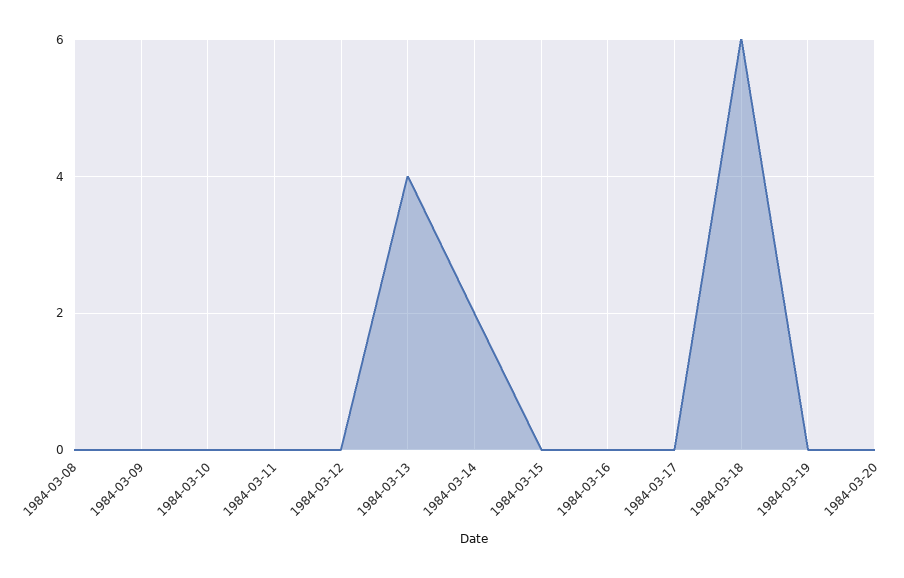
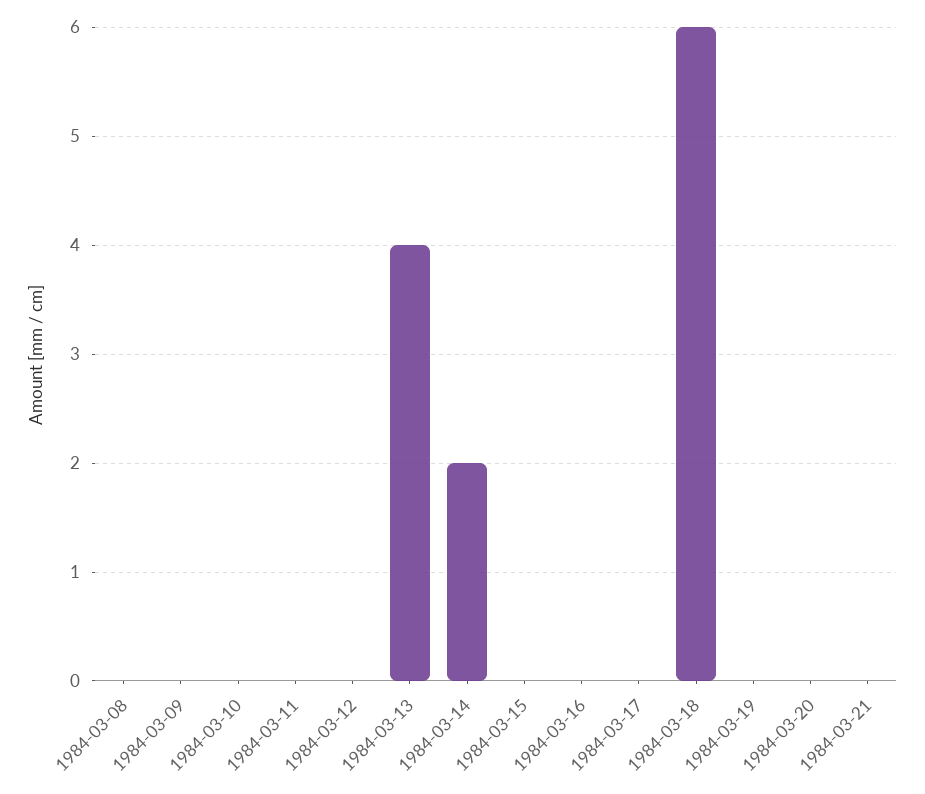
1984-03-21: none -> 0

